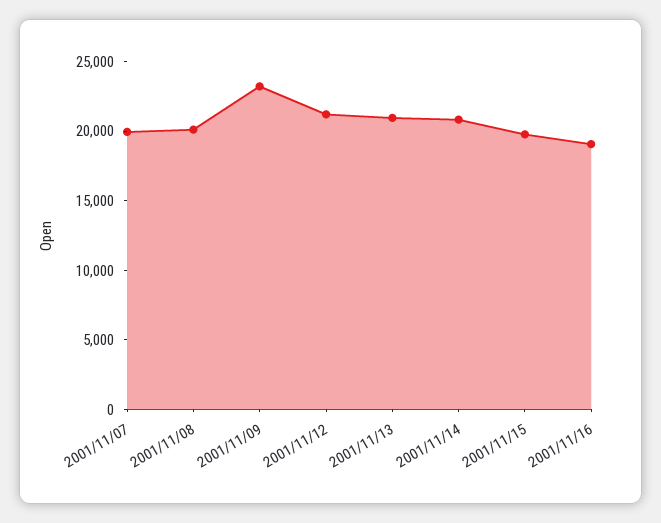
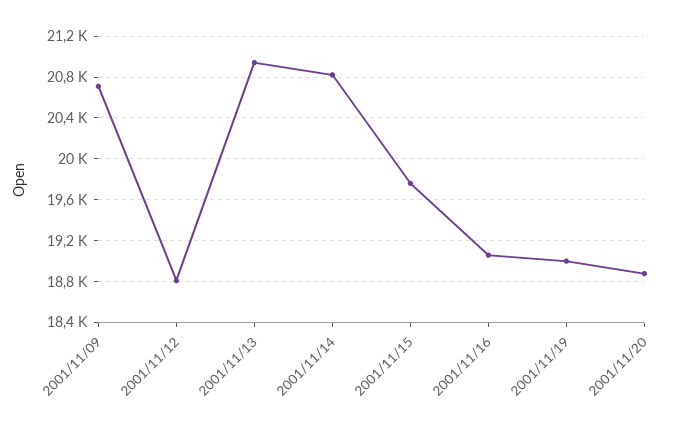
2001/11/07: 20000 -> none
2001/11/08: 20000 -> none
2001/11/09: 23000 -> 20700
2001/11/12: 21000 -> 18800
2001/11/19: none -> 19000
2001/11/20: none -> 18900

